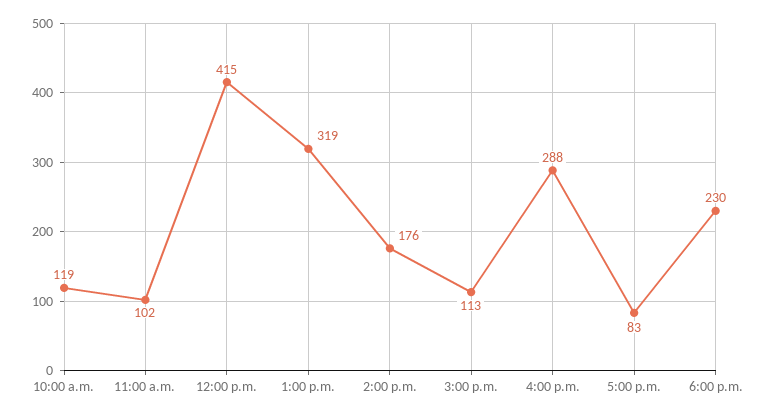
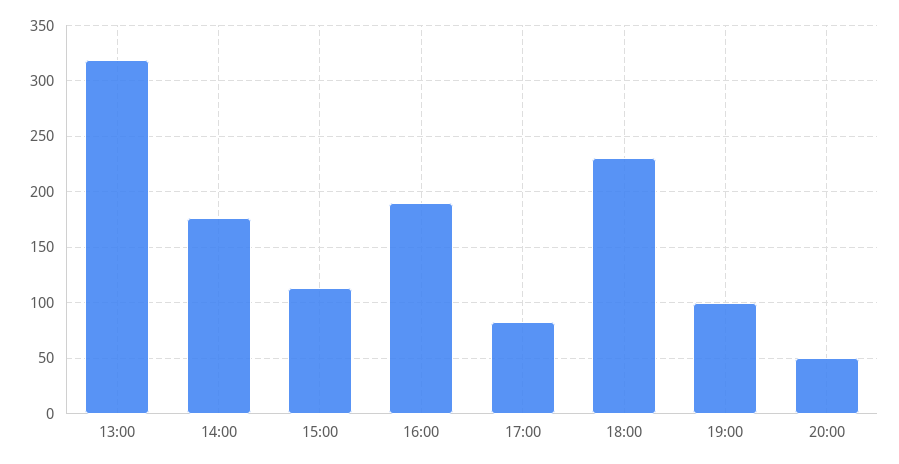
10:00 a.m.: 119 -> none
11:00 a.m.: 102 -> none
12:00 p.m.: 415 -> none
4:00 p.m.: 288 -> 190
19:00: none -> 100
20:00: none -> 50

